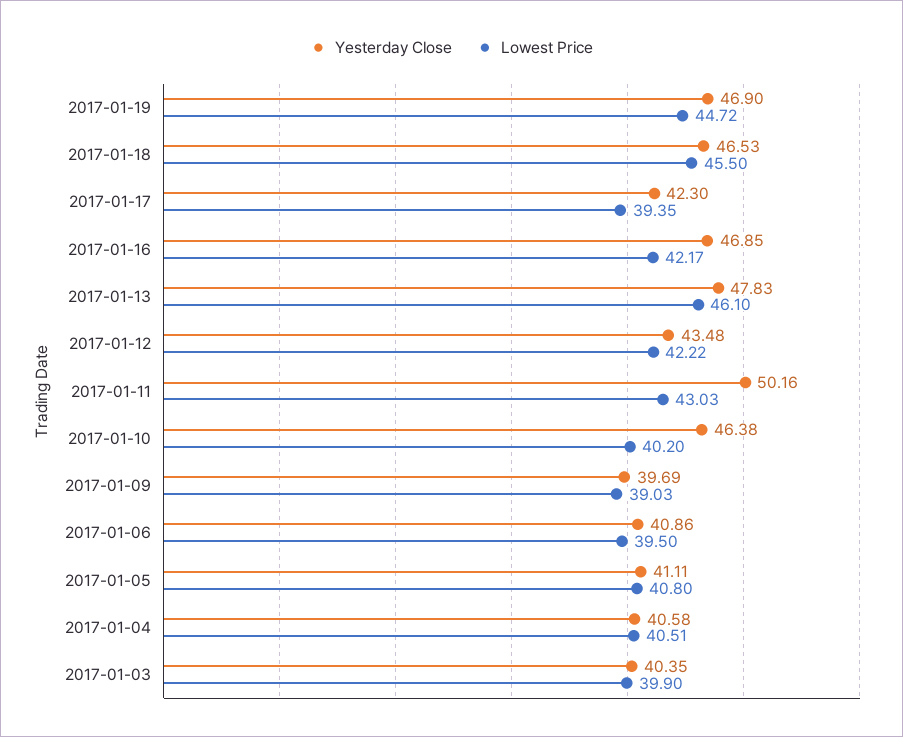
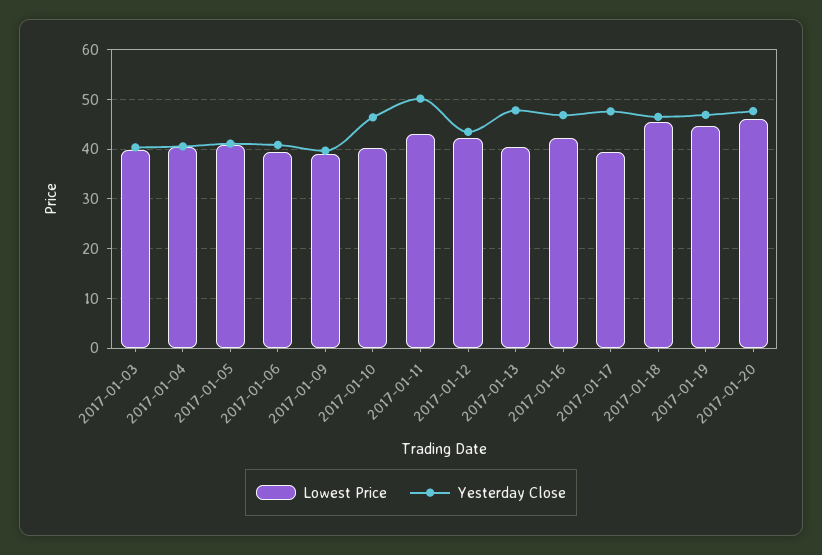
Yesterday Close, 2017-01-17: 42.3 -> 48
Lowest Price, 2017-01-13: 46.1 -> 40
Lowest Price, 2017-01-20: none -> 46
Yesterday Close, 2017-01-20: none -> 48

